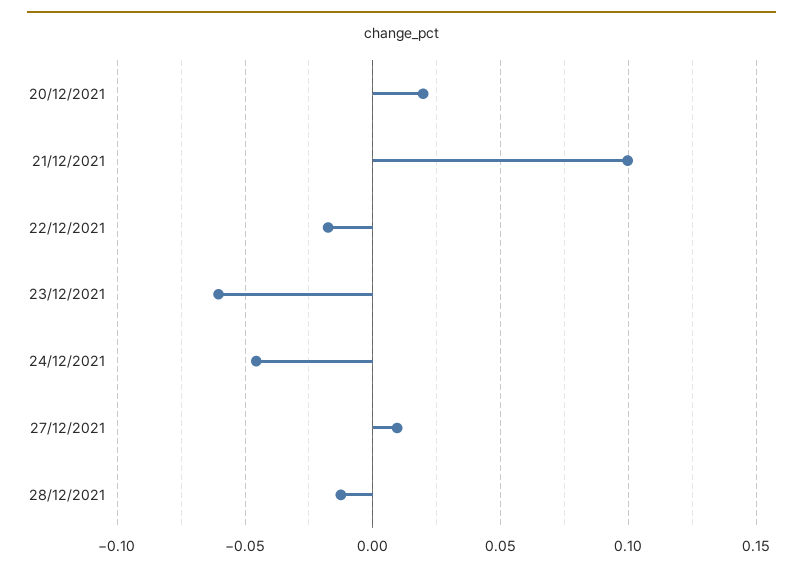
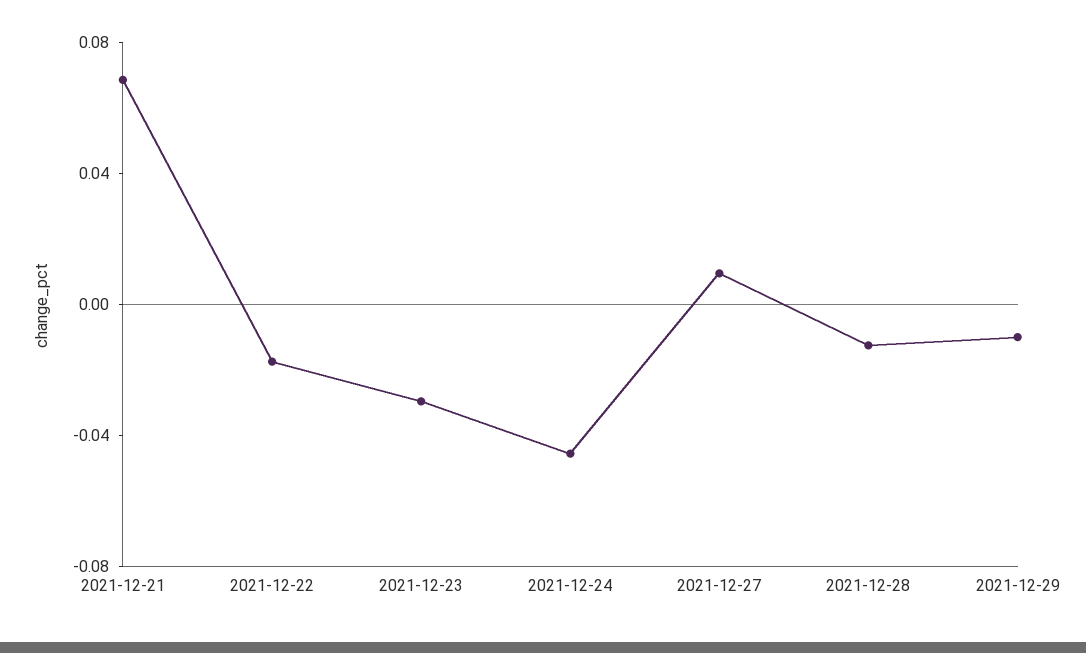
20/12/2021: 0.02 -> none
21/12/2021: 0.1 -> 0.07
23/12/2021: -0.06 -> -0.03
2021-12-29: none -> -0.01

